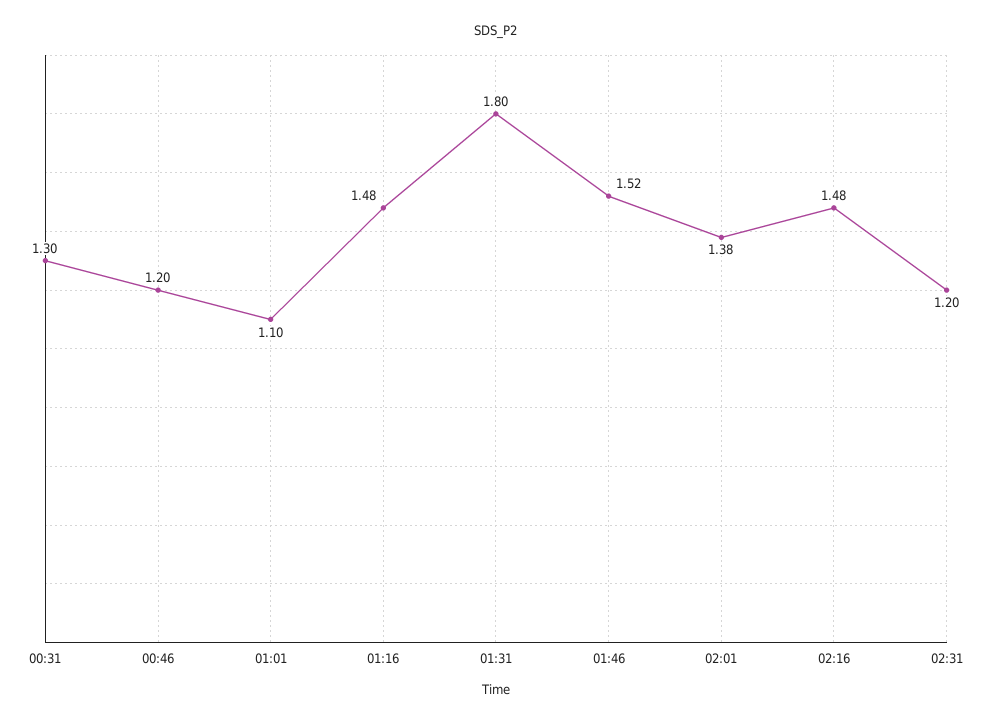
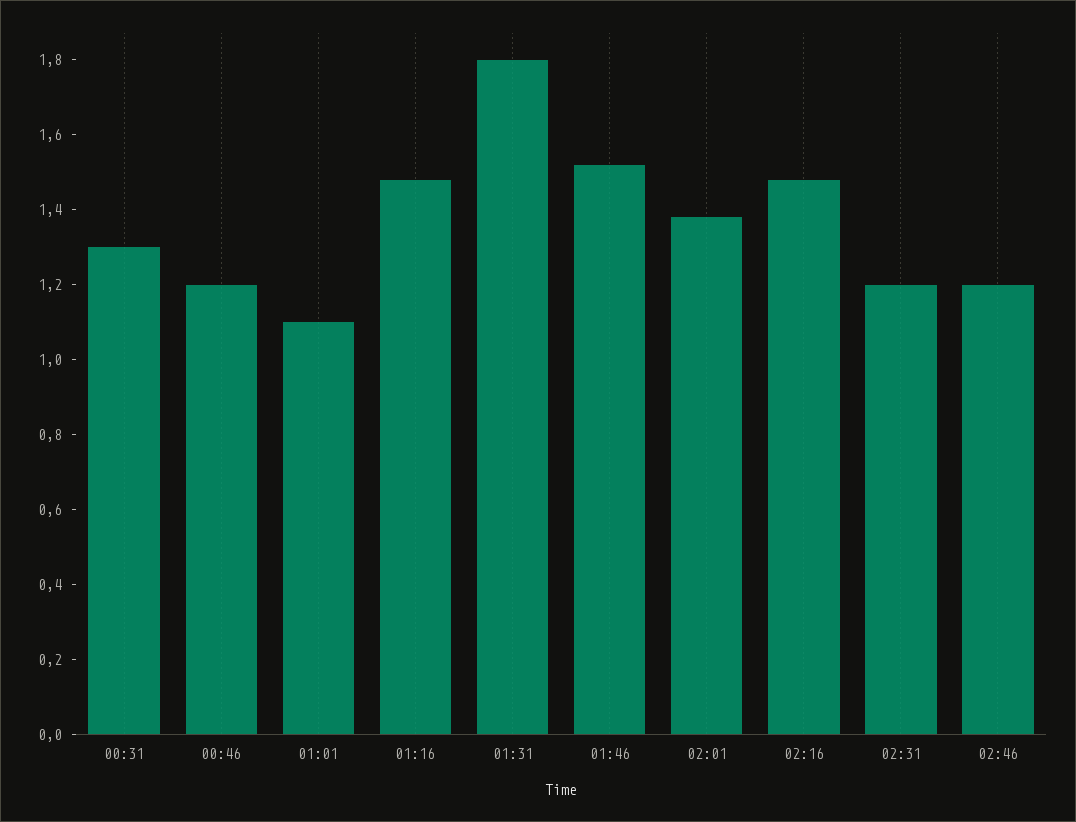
02:46: none -> 1.2

